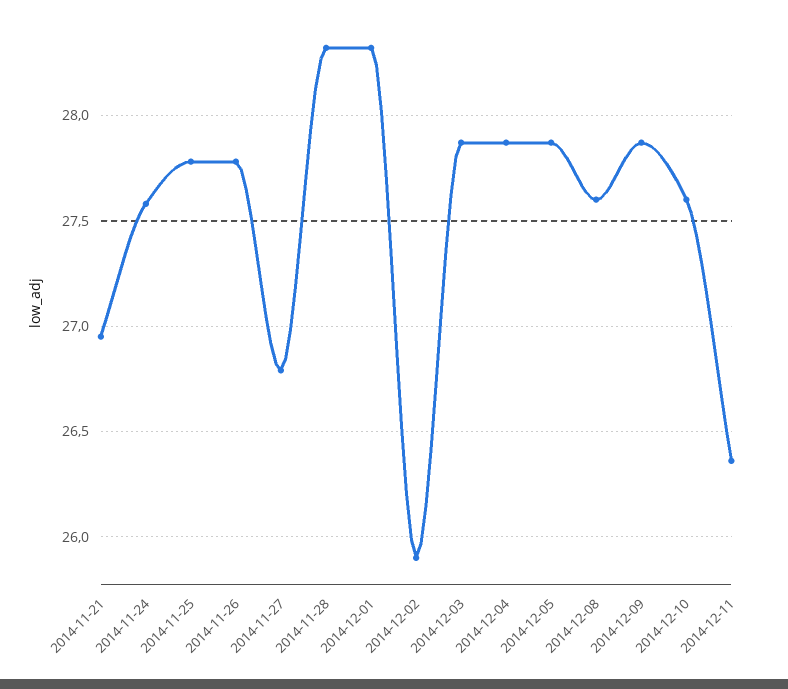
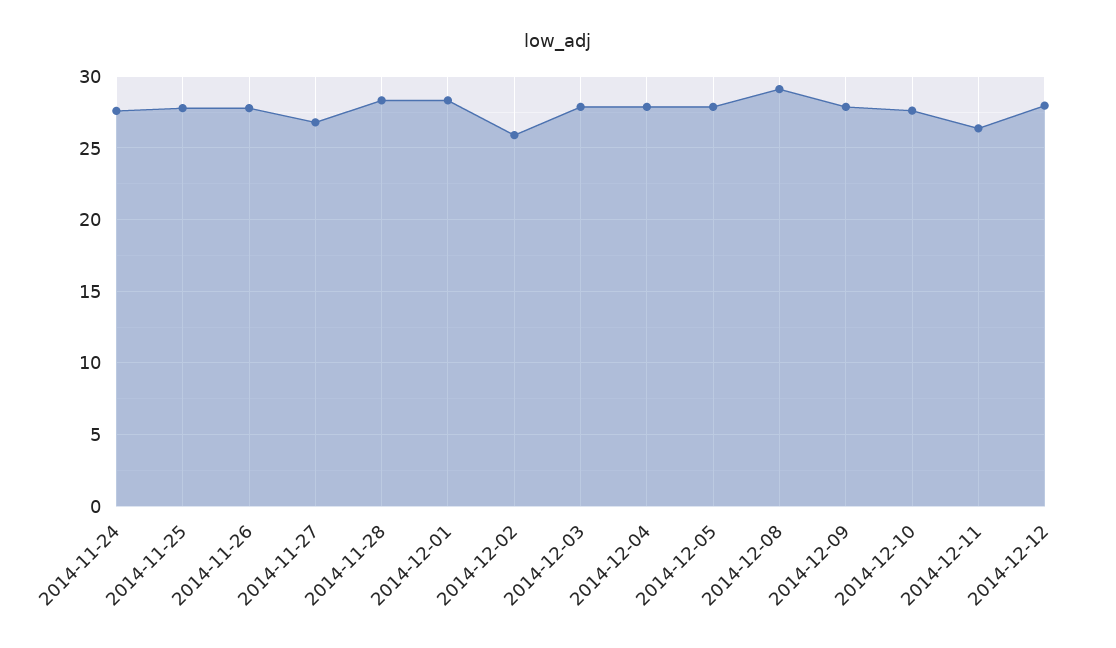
2014-11-21: 26.95 -> none
2014-12-08: 27.6 -> 29
2014-12-12: none -> 28

